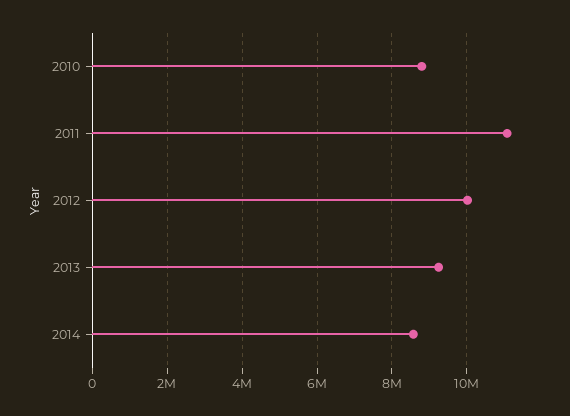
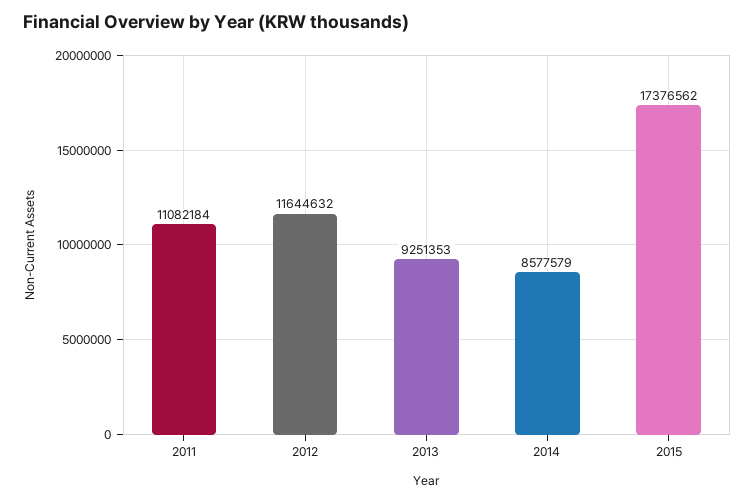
2010: 8800000 -> none
2012: 10000000 -> 11644632
2015: none -> 17376562

